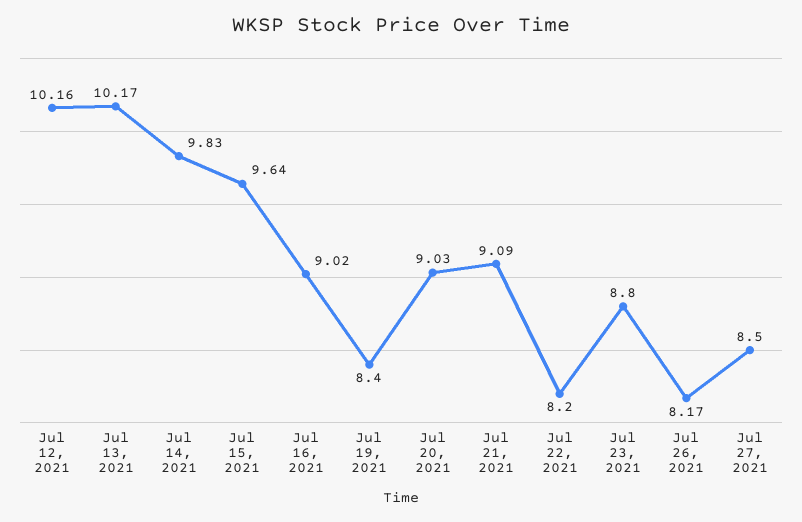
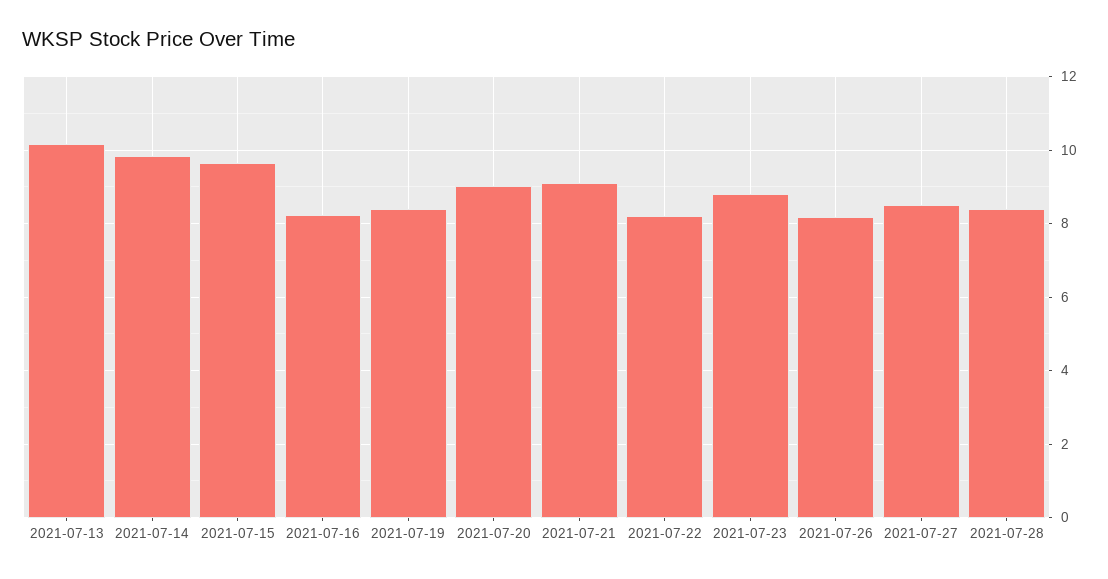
Jul 12, 2021: 10.16 -> none
Jul 16, 2021: 9.02 -> 8.2
2021-07-28: none -> 8.4

